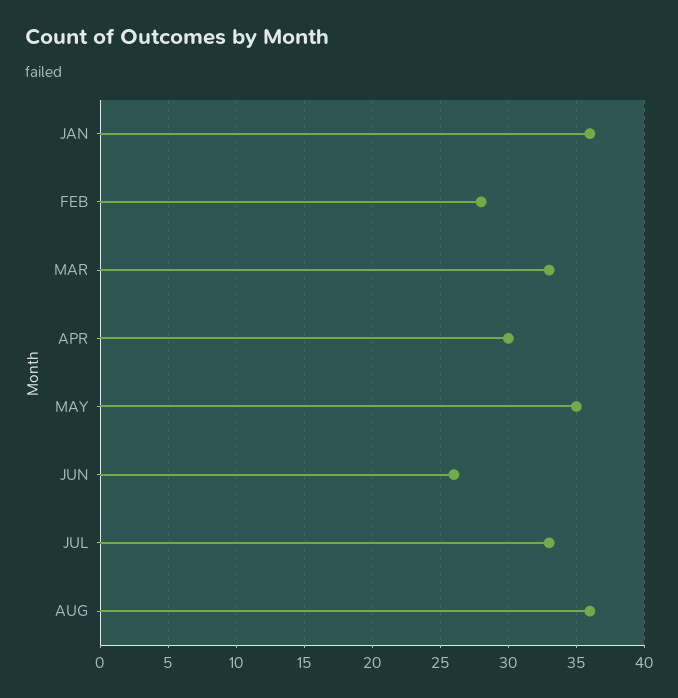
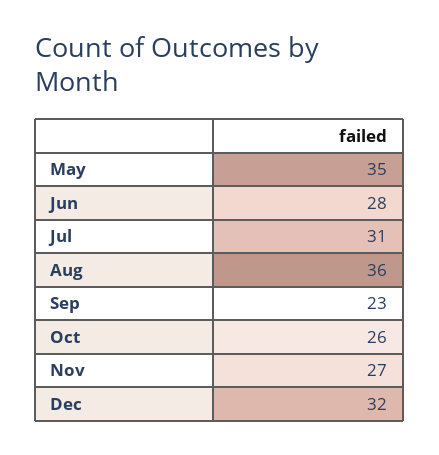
JAN: 36 -> none
FEB: 28 -> none
MAR: 33 -> none
APR: 30 -> none
JUN: 26 -> 28
JUL: 33 -> 31
Sep: none -> 23
Oct: none -> 26
Nov: none -> 27
Dec: none -> 32

